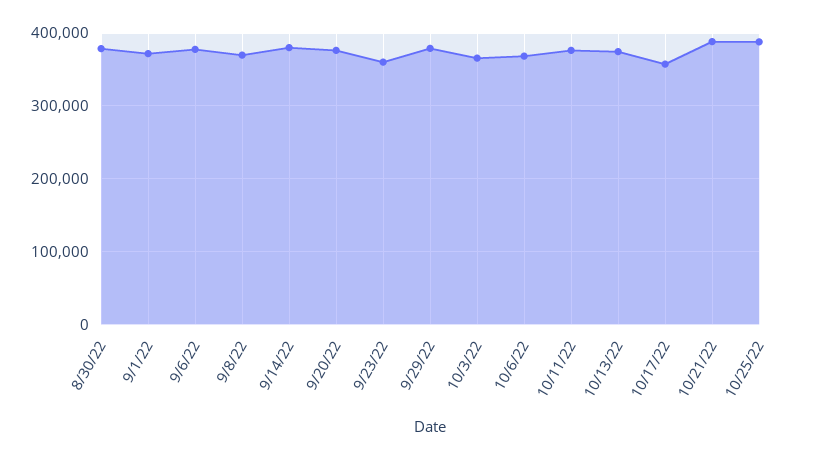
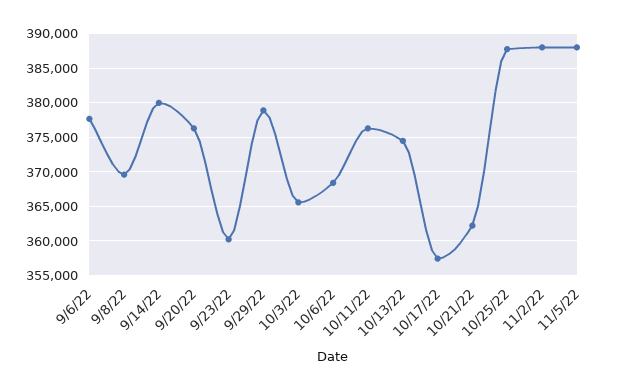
8/30/22: 380000 -> none
9/1/22: 370000 -> none
10/21/22: 390000 -> 362000
11/2/22: none -> 388000
11/5/22: none -> 388000

